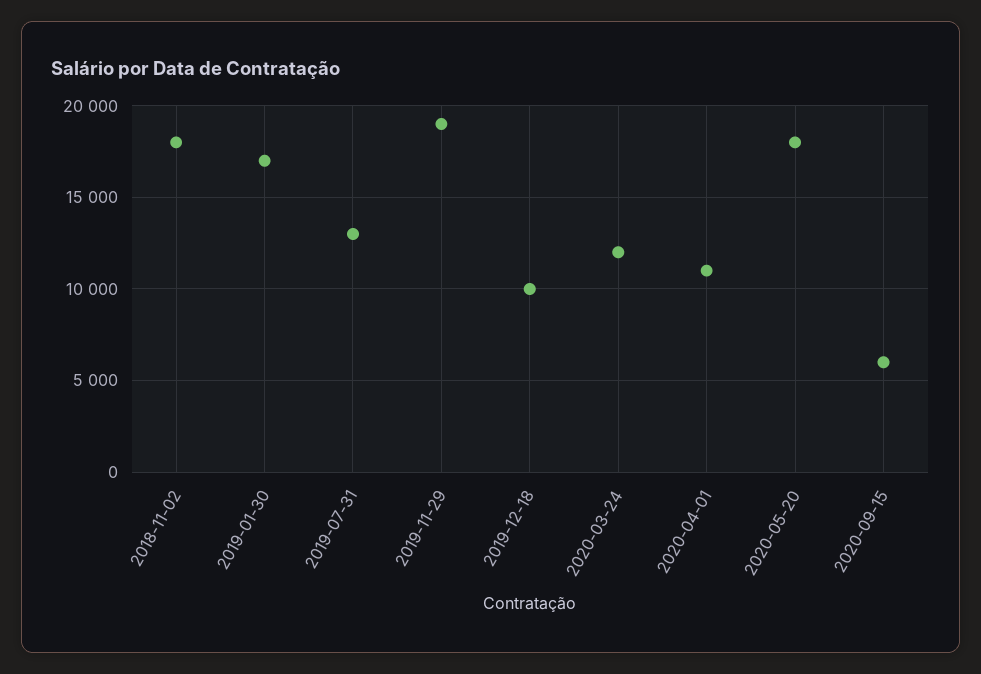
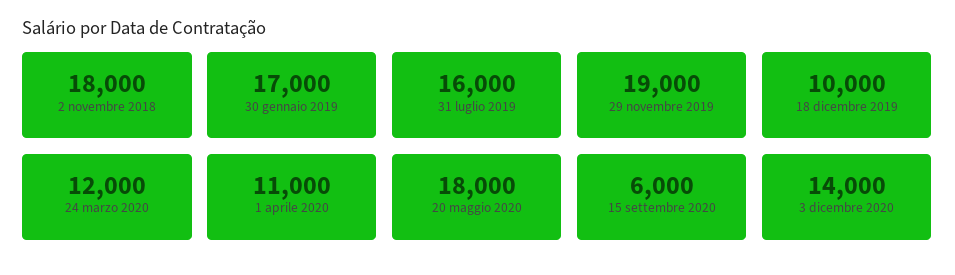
2019-07-31: 13000 -> 16000
3 dicembre 2020: none -> 14000

